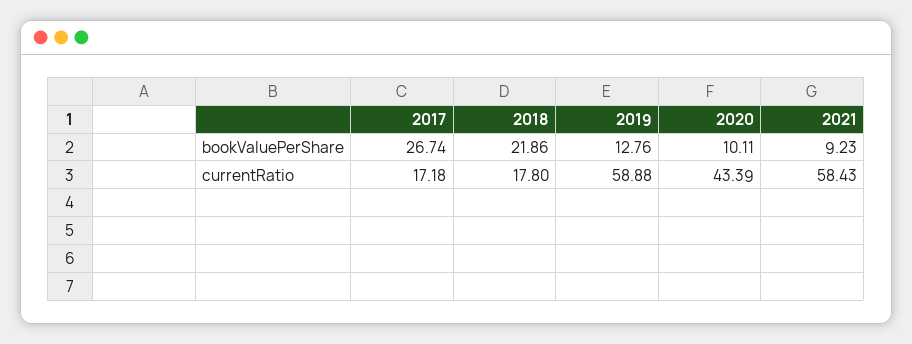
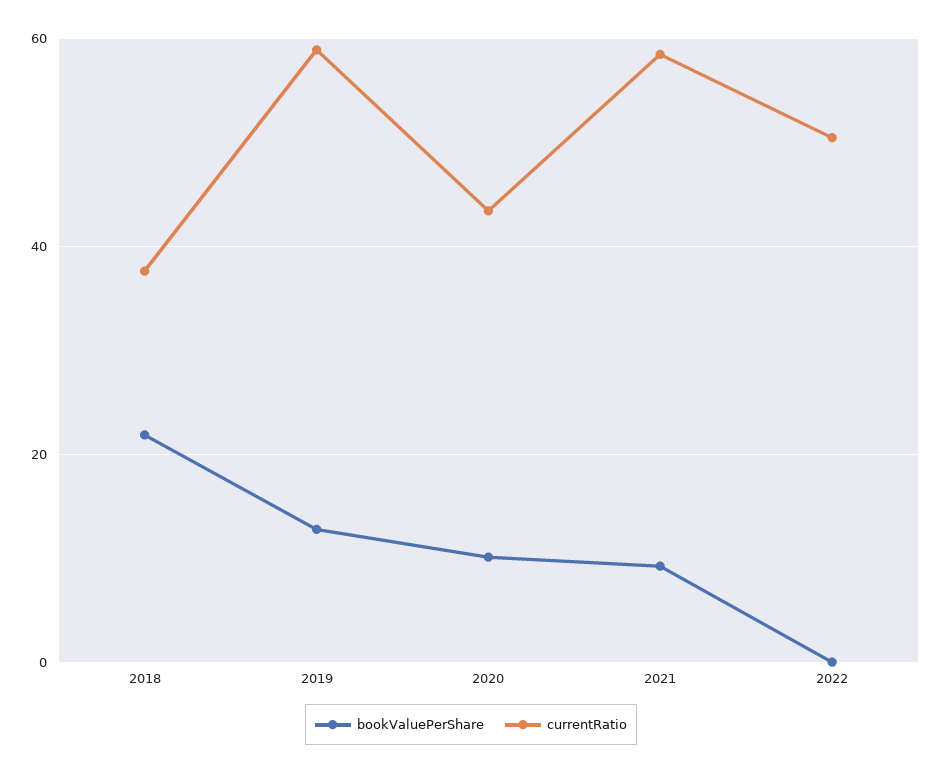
bookValuePerShare, 2017: 26.74 -> none
currentRatio, 2017: 17.18 -> none
currentRatio, 2018: 17.8 -> 38
bookValuePerShare, 2022: none -> 0
currentRatio, 2022: none -> 50

